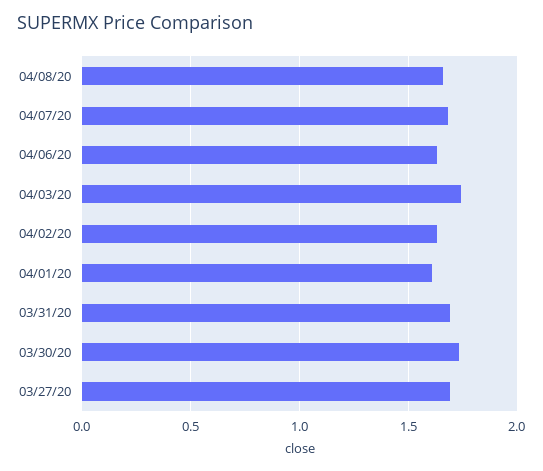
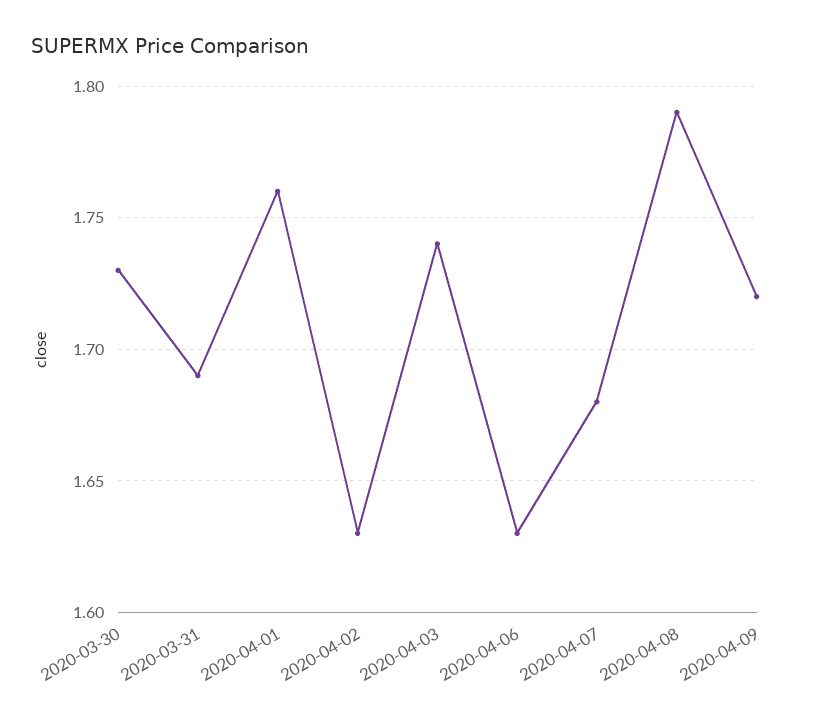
04/08/20: 1.65 -> 1.79
04/01/20: 1.6 -> 1.76
03/27/20: 1.7 -> none
2020-04-09: none -> 1.72

